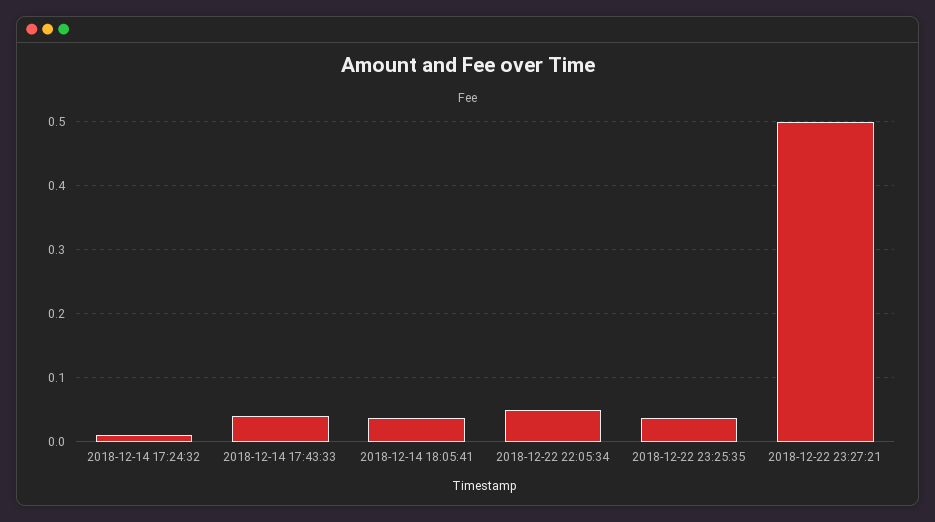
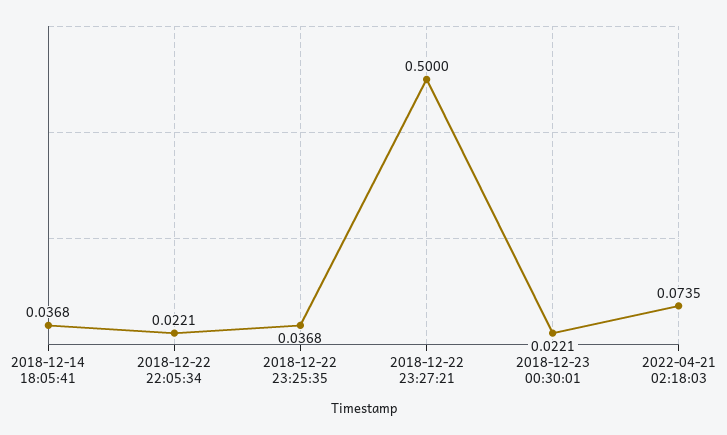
2018-12-14 17:24:32: 0.01 -> none
2018-12-14 17:43:33: 0.04 -> none
2018-12-22 22:05:34: 0.05 -> 0.0221
2018-12-23 00:30:01: none -> 0.0221
2022-04-21 02:18:03: none -> 0.0735

